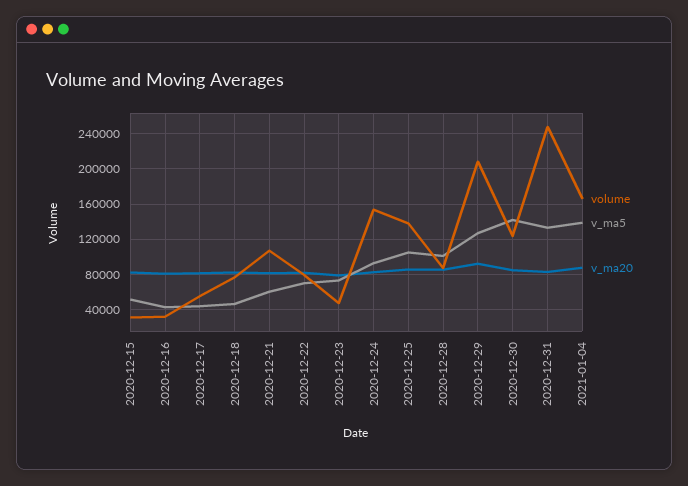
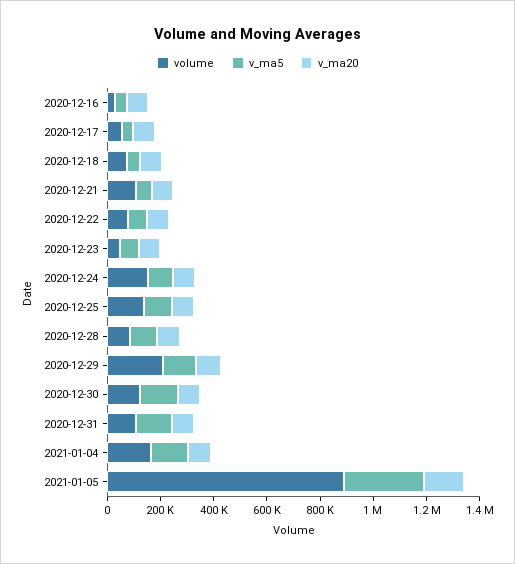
volume, 2020-12-15: 30000 -> none
v_ma5, 2020-12-15: 50000 -> none
v_ma20, 2020-12-15: 80000 -> none
volume, 2020-12-31: 250000 -> 100000
volume, 2021-01-05: none -> 900000
v_ma5, 2021-01-05: none -> 300000
v_ma20, 2021-01-05: none -> 150000

